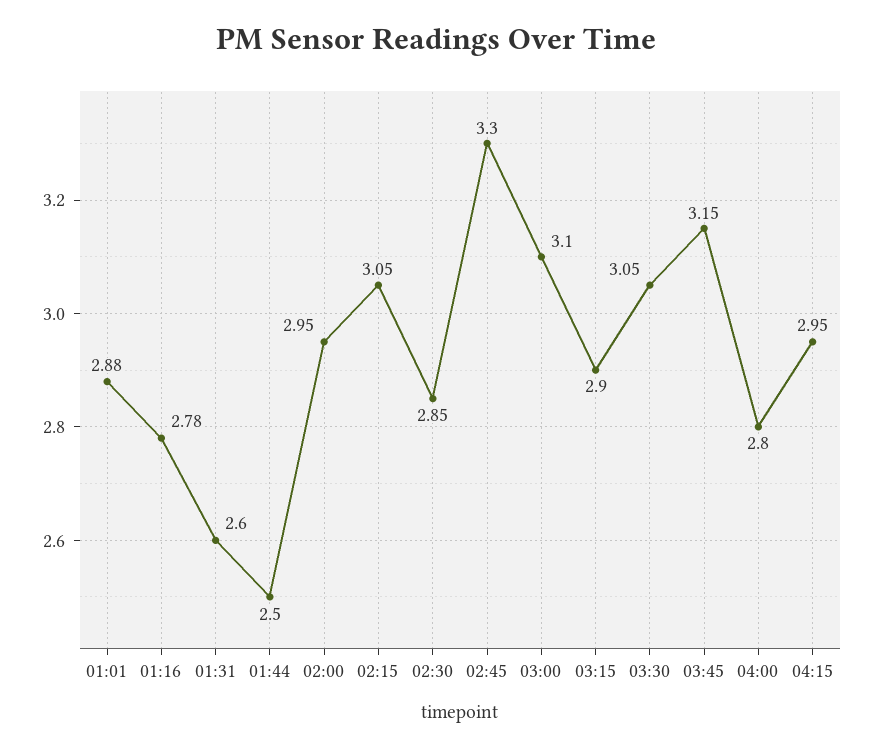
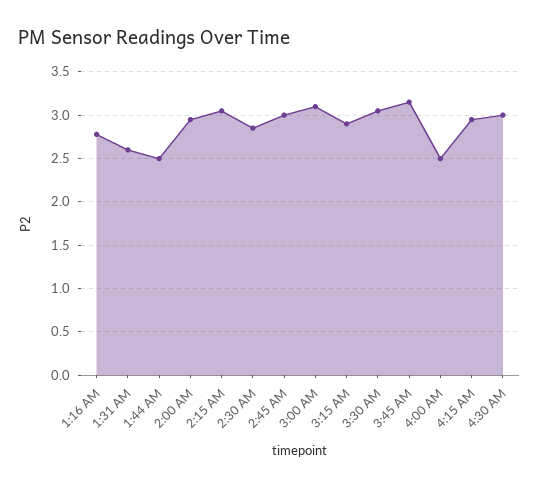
01:01: 2.88 -> none
02:45: 3.3 -> 3
04:00: 2.8 -> 2.5
4:30 AM: none -> 3

